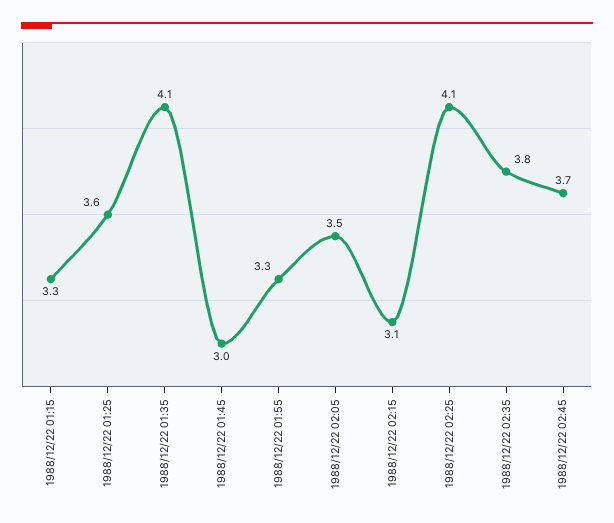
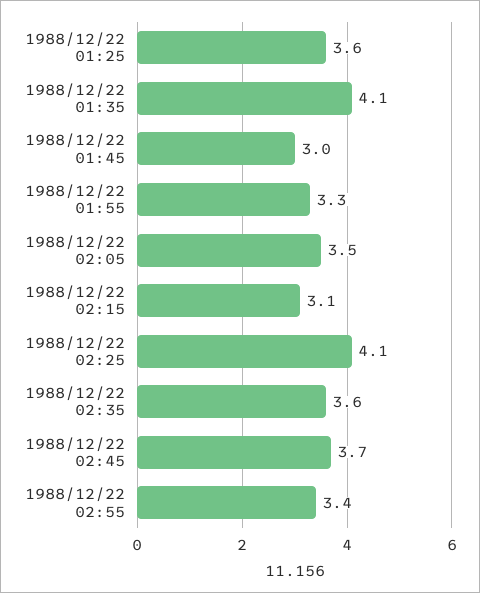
1988/12/22 01:15: 3.3 -> none
1988/12/22 02:35: 3.8 -> 3.6
1988/12/22 02:55: none -> 3.4

